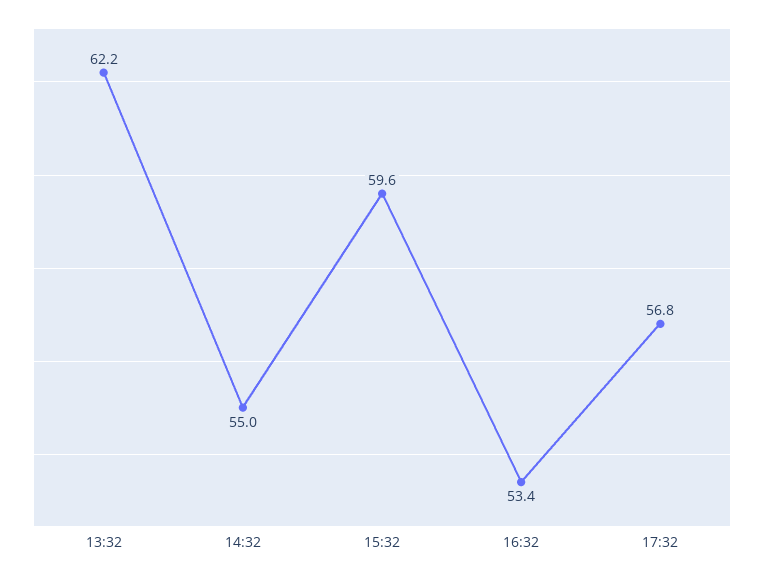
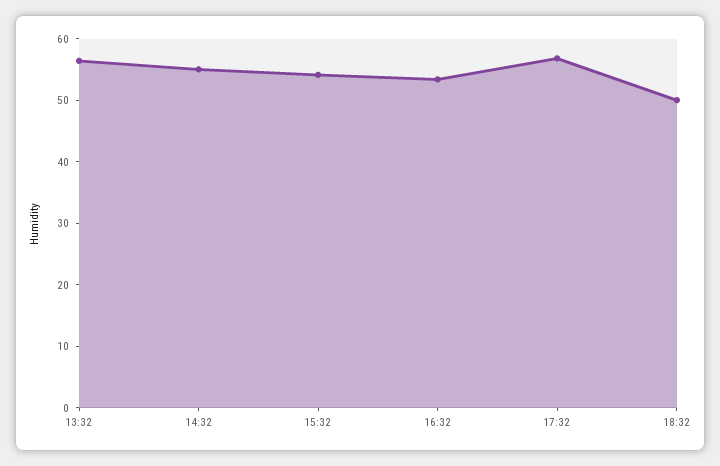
13:32: 62.2 -> 56
15:32: 59.6 -> 54
18:32: none -> 50

